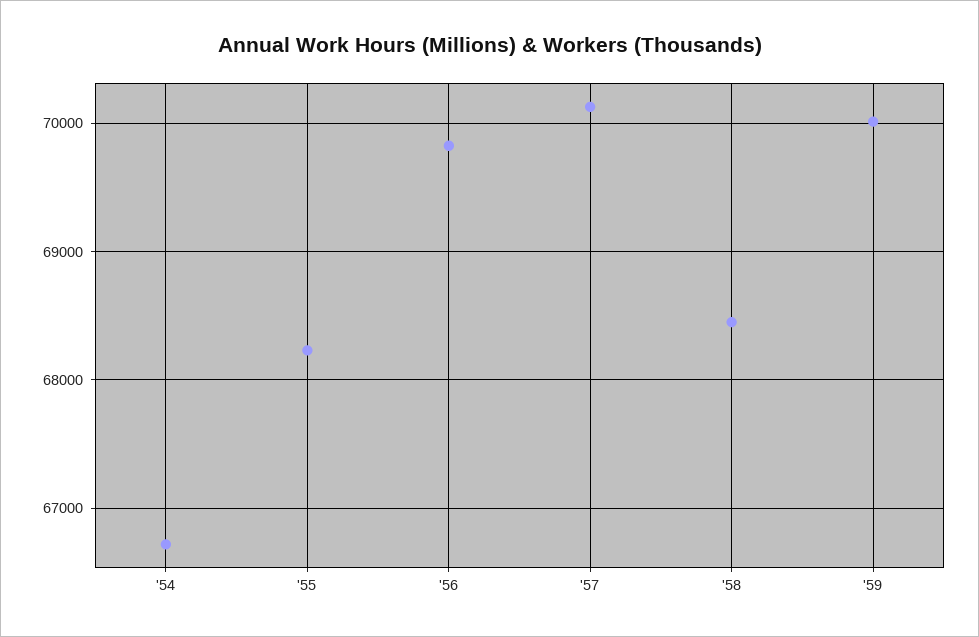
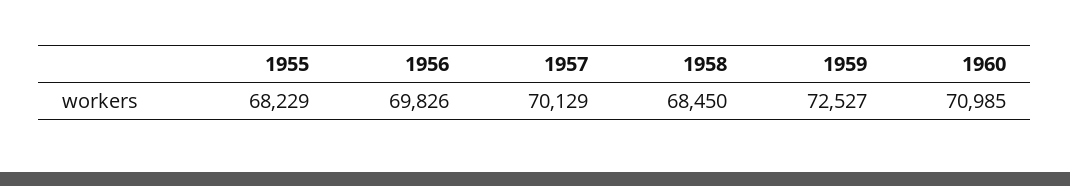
'54: 66700 -> none
'59: 70000 -> 72527
1960: none -> 70985

